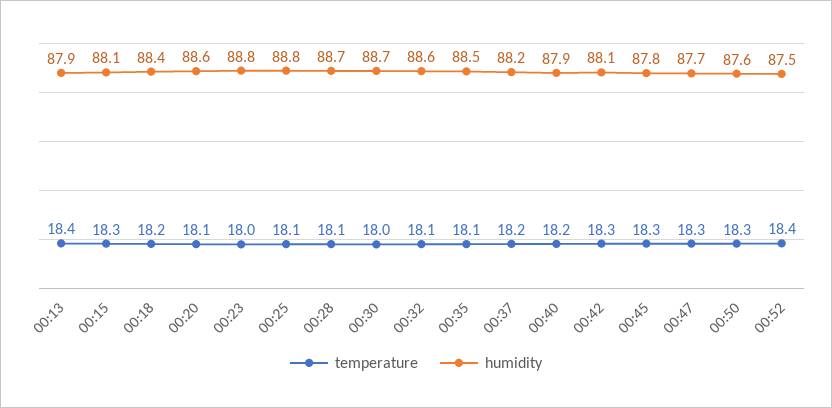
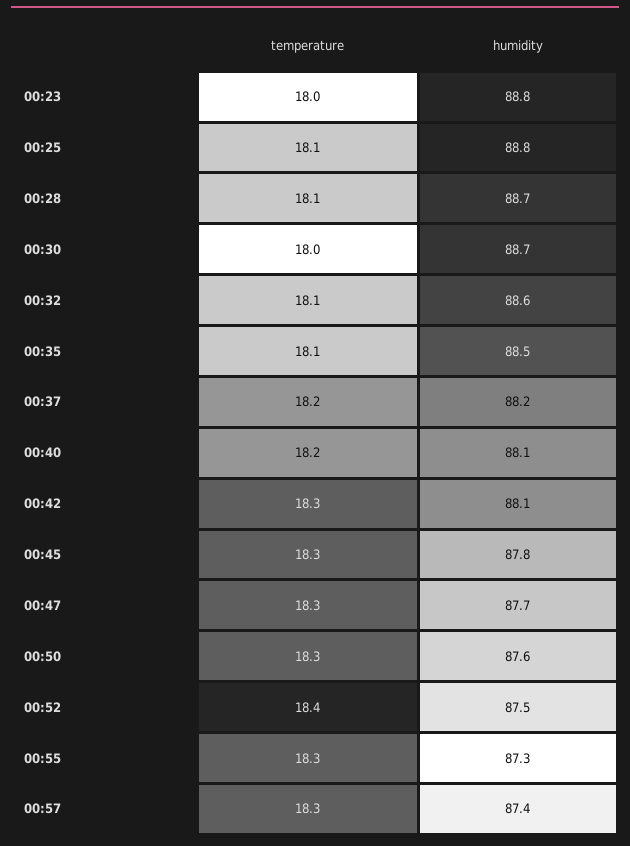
temperature, 00:13: 18.4 -> none
humidity, 00:13: 87.9 -> none
temperature, 00:15: 18.3 -> none
humidity, 00:15: 88.1 -> none
temperature, 00:18: 18.2 -> none
humidity, 00:18: 88.4 -> none
temperature, 00:20: 18.1 -> none
humidity, 00:20: 88.6 -> none
humidity, 00:40: 87.9 -> 88.1
temperature, 00:55: none -> 18.3
humidity, 00:55: none -> 87.3
temperature, 00:57: none -> 18.3
humidity, 00:57: none -> 87.4

